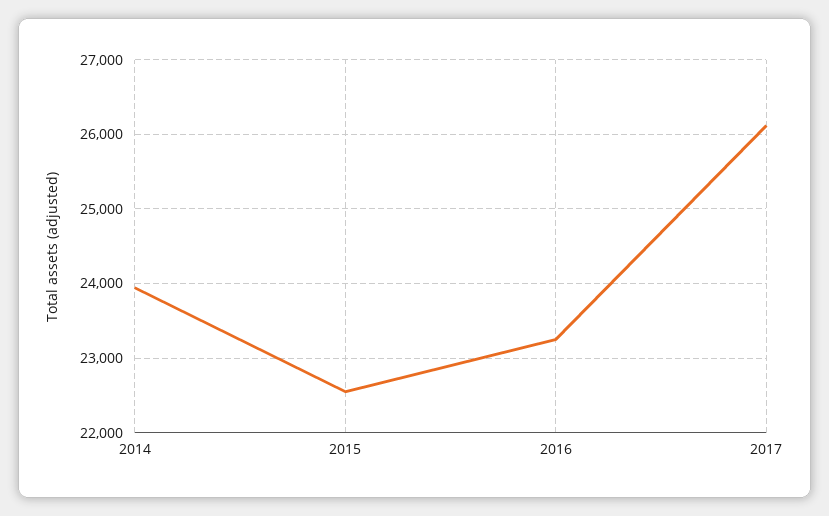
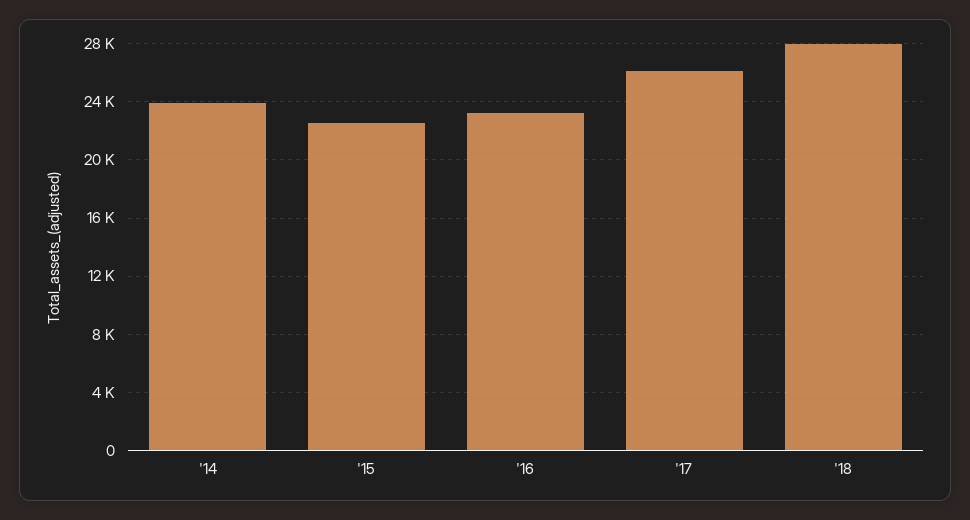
'18: none -> 28000

